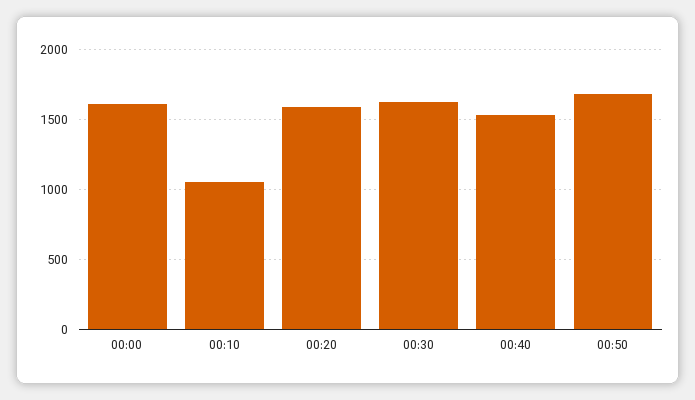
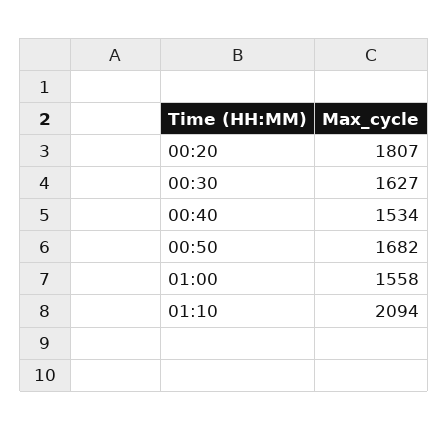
00:00: 1600 -> none
00:10: 1050 -> none
00:20: 1600 -> 1807
01:00: none -> 1558
01:10: none -> 2094

